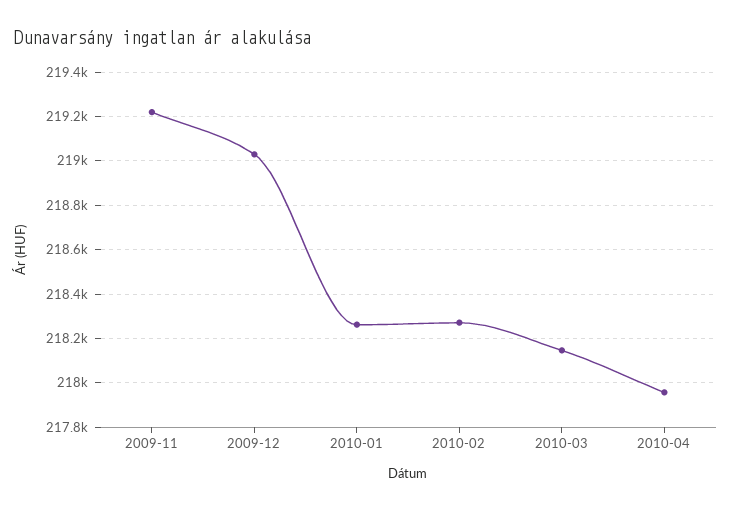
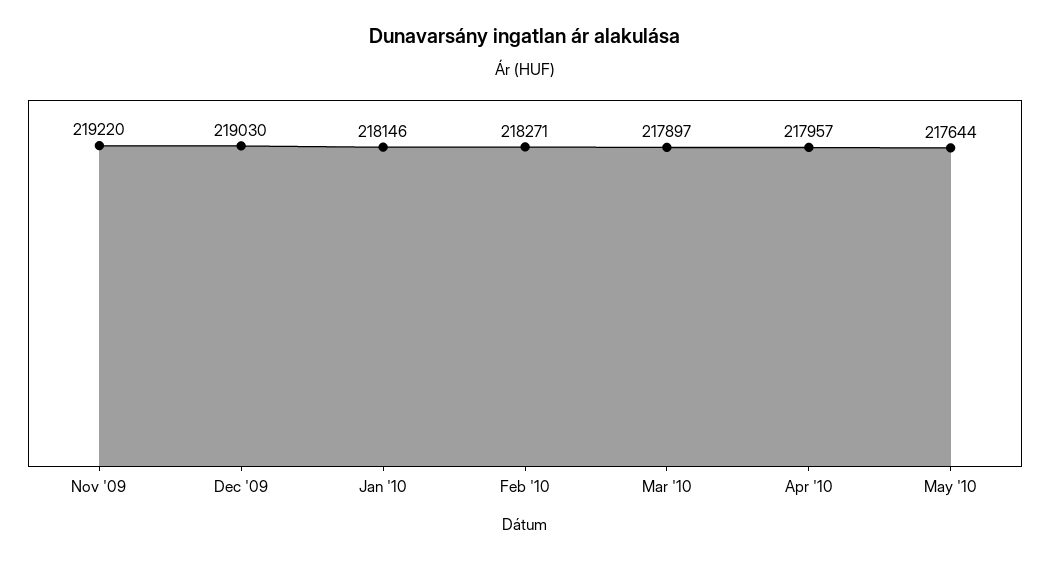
2010-01: 218250 -> 218146
2010-03: 218150 -> 217897
May '10: none -> 217644

